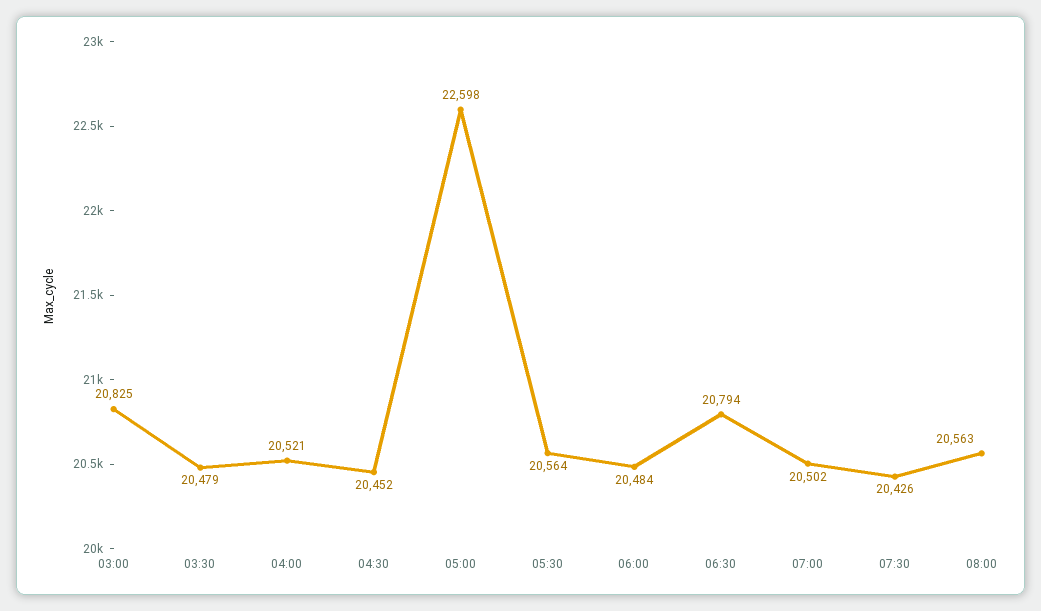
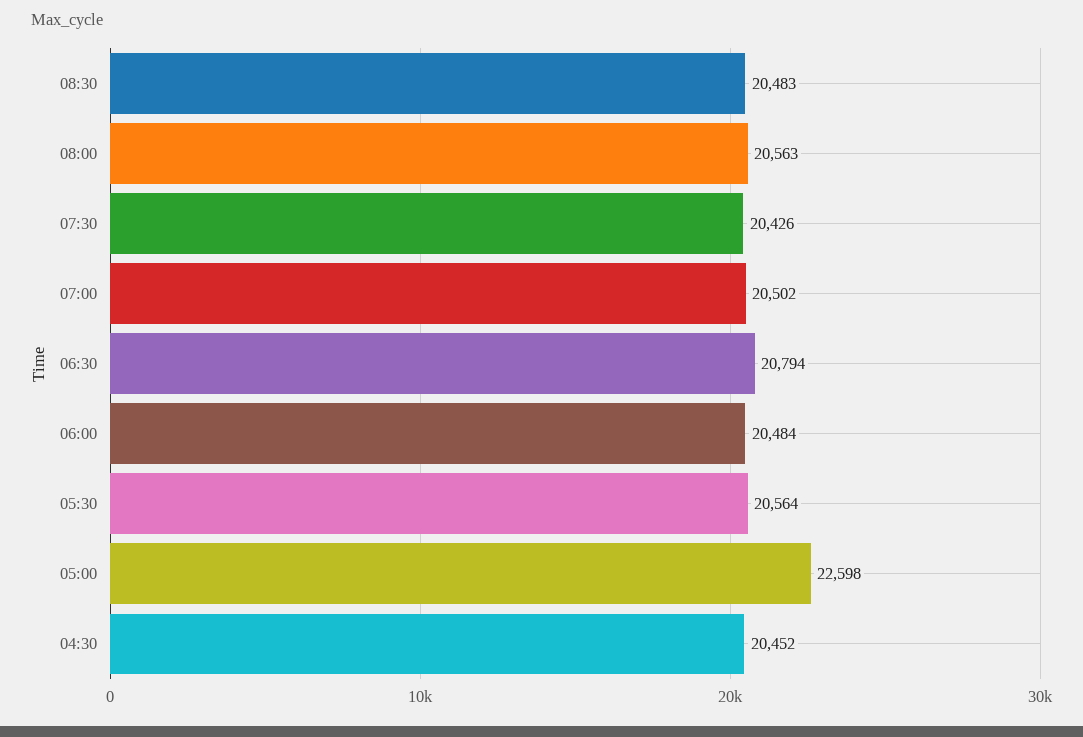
03:00: 20825 -> none
03:30: 20479 -> none
04:00: 20521 -> none
08:30: none -> 20483

